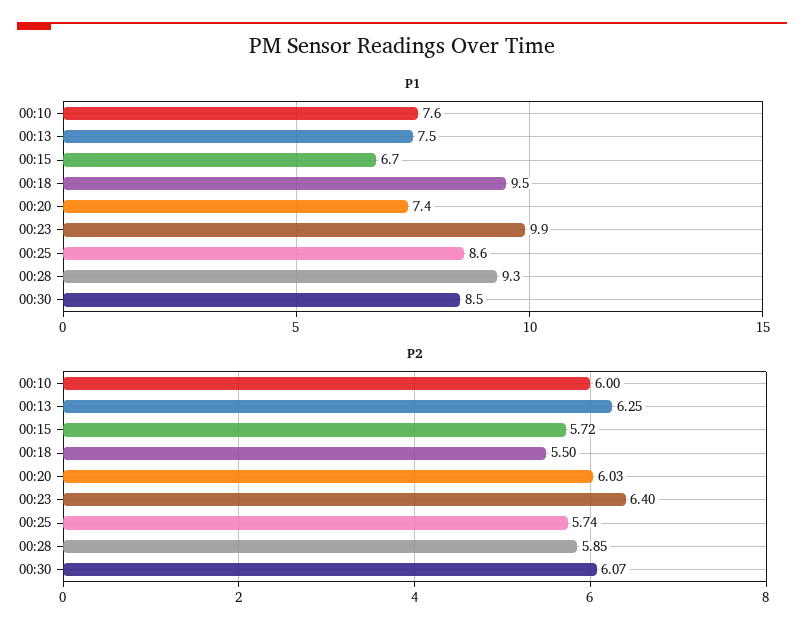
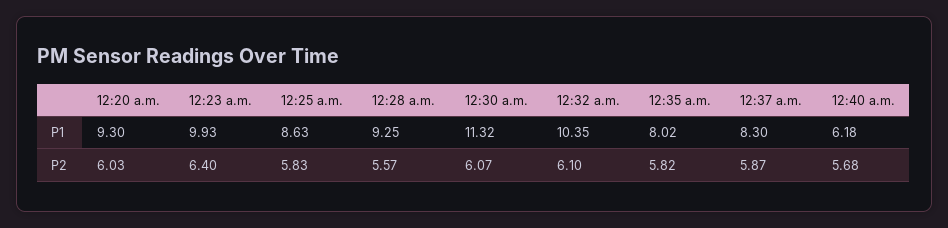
P1, 00:10: 7.6 -> none
P1, 00:13: 7.5 -> none
P1, 00:15: 6.7 -> none
P1, 00:18: 9.5 -> none
P1, 00:20: 7.4 -> 9.3
P1, 00:30: 8.5 -> 11.32
P2, 00:10: 6 -> none
P2, 00:13: 6.25 -> none
P2, 00:15: 5.72 -> none
P2, 00:18: 5.5 -> none
P2, 00:25: 5.74 -> 5.83
P2, 00:28: 5.85 -> 5.57
P1, 12:32 a.m.: none -> 10.35
P1, 12:35 a.m.: none -> 8.02
P1, 12:37 a.m.: none -> 8.3
P1, 12:40 a.m.: none -> 6.18
P2, 12:32 a.m.: none -> 6.1
P2, 12:35 a.m.: none -> 5.82
P2, 12:37 a.m.: none -> 5.87
P2, 12:40 a.m.: none -> 5.68

